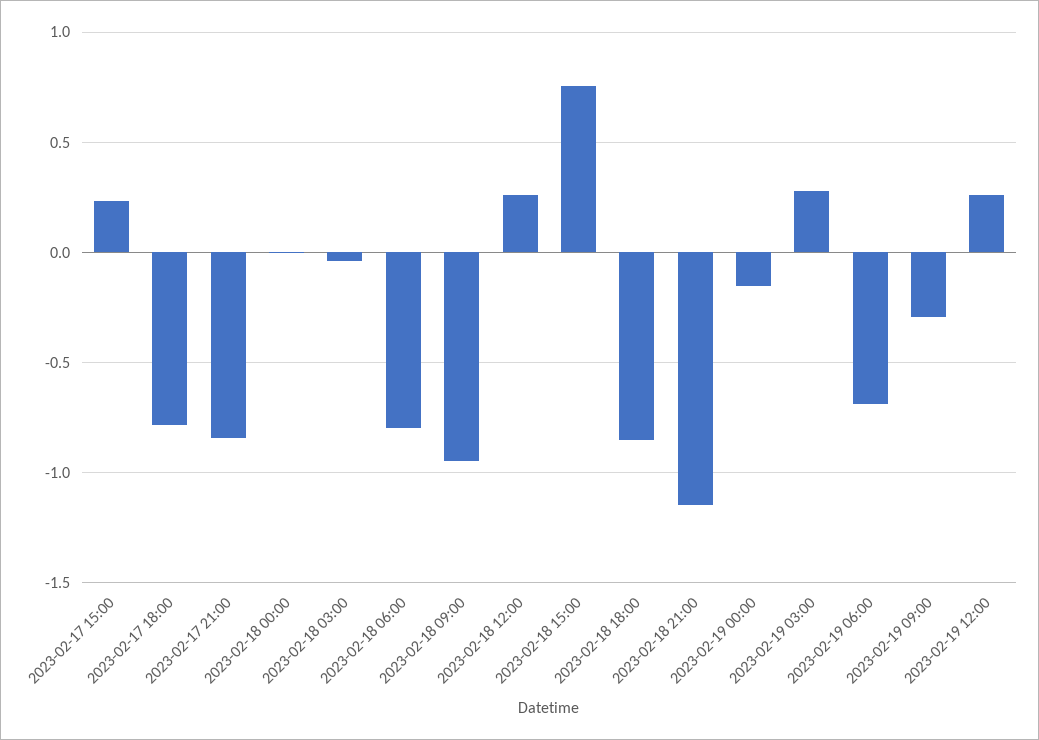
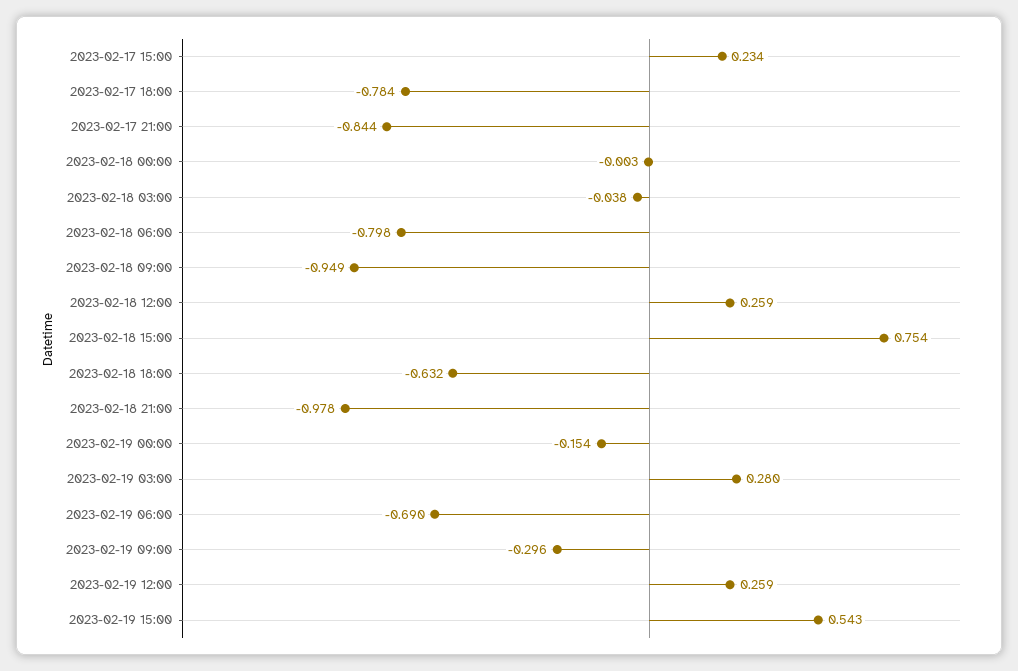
2023-02-18 18:00: -0.85 -> -0.632
2023-02-18 21:00: -1.15 -> -0.978
2023-02-19 15:00: none -> 0.543

